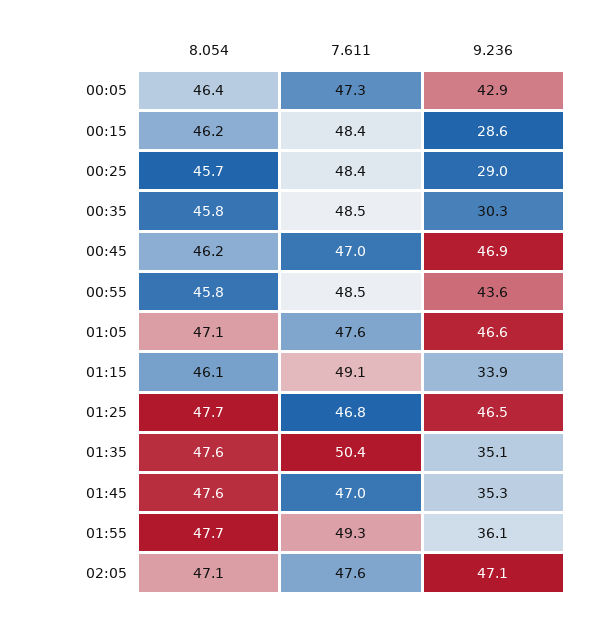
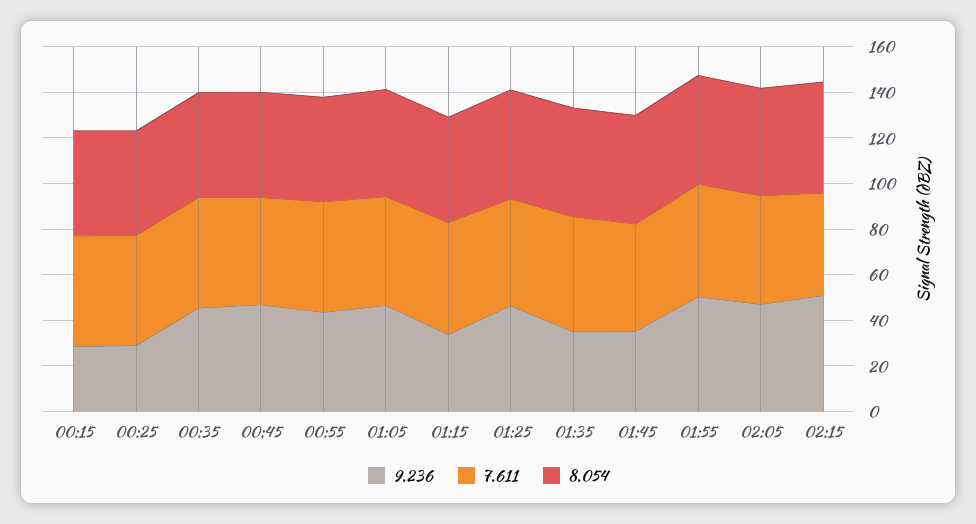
8.054, 00:05: 46.4 -> none
7.611, 00:05: 47.3 -> none
9.236, 00:05: 42.9 -> none
9.236, 00:35: 30.3 -> 45
9.236, 01:55: 36.1 -> 50
9.236, 02:15: none -> 50
7.611, 02:15: none -> 45
8.054, 02:15: none -> 50

